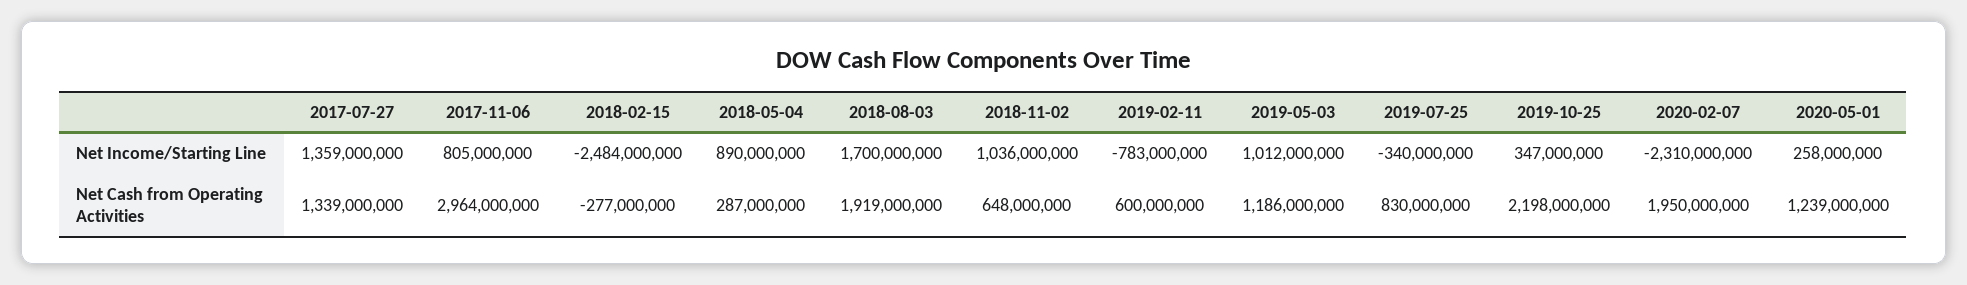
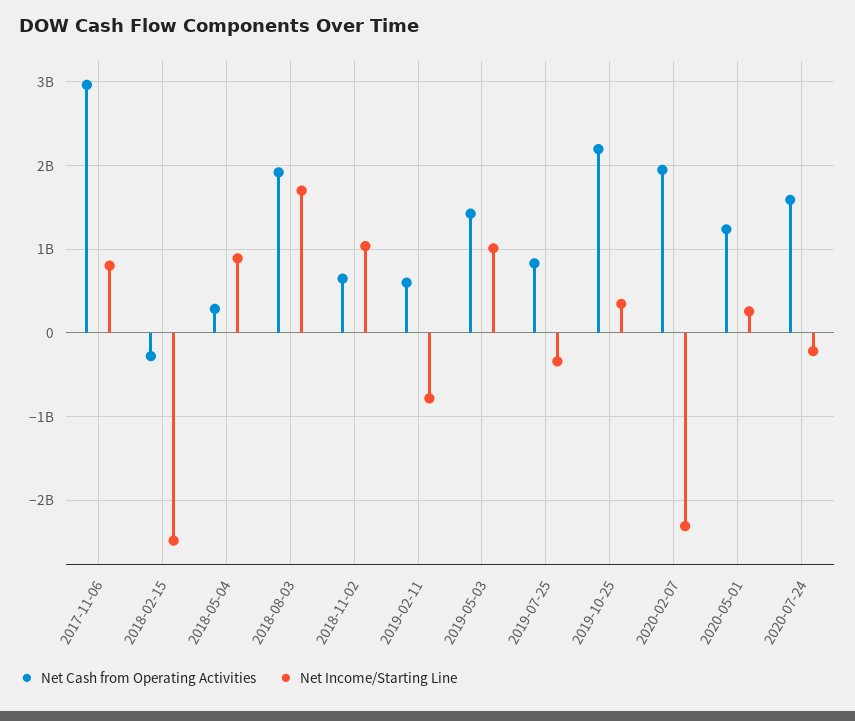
Net Income/Starting Line, 2017-07-27: 1359000000 -> none
Net Cash from Operating Activities, 2017-07-27: 1339000000 -> none
Net Cash from Operating Activities, 2019-05-03: 1186000000 -> 1400000000
Net Cash from Operating Activities, 2020-07-24: none -> 1600000000
Net Income/Starting Line, 2020-07-24: none -> -200000000

